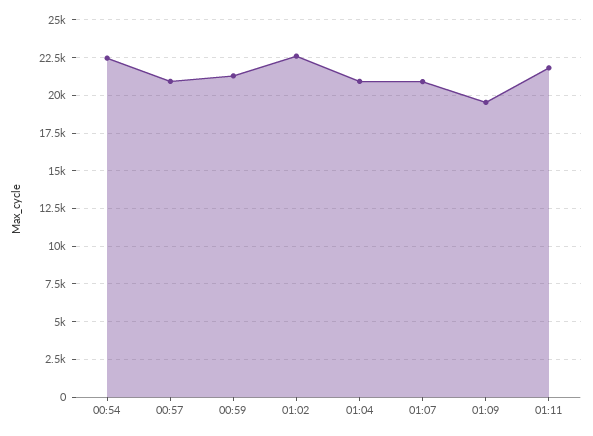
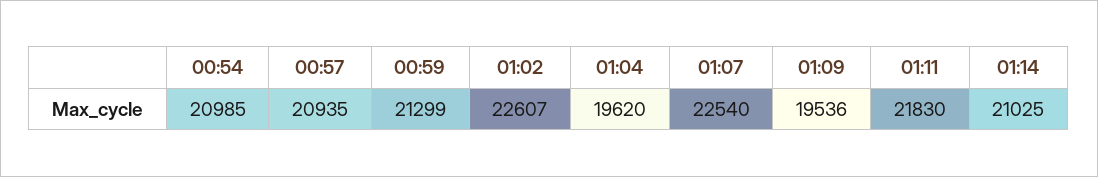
00:54: 22500 -> 20985
01:04: 21000 -> 19620
01:07: 21000 -> 22540
01:14: none -> 21025

